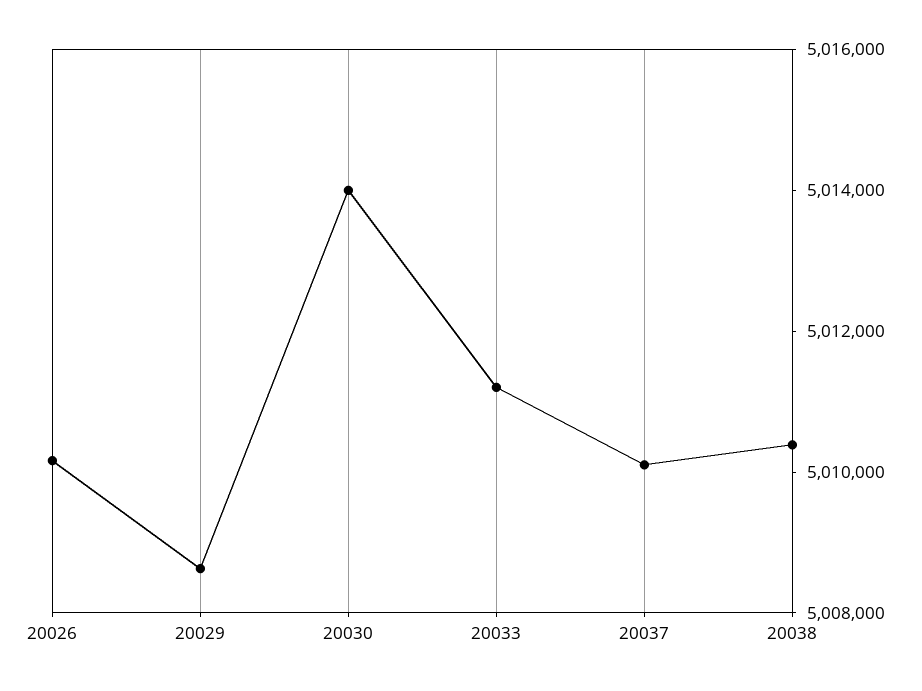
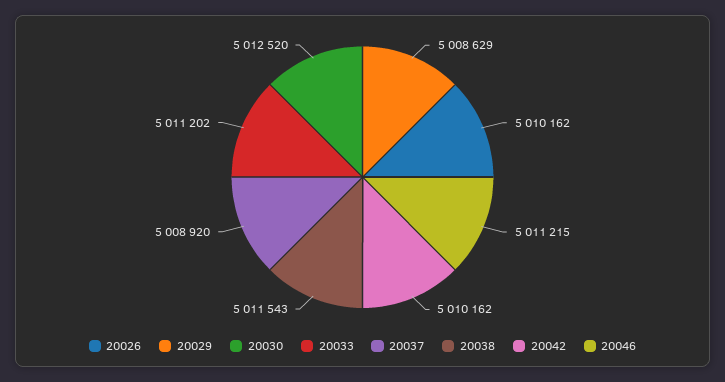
20030: 5014000 -> 5012520
20037: 5010000 -> 5008920
20038: 5010500 -> 5011543
20042: none -> 5010162
20046: none -> 5011215

